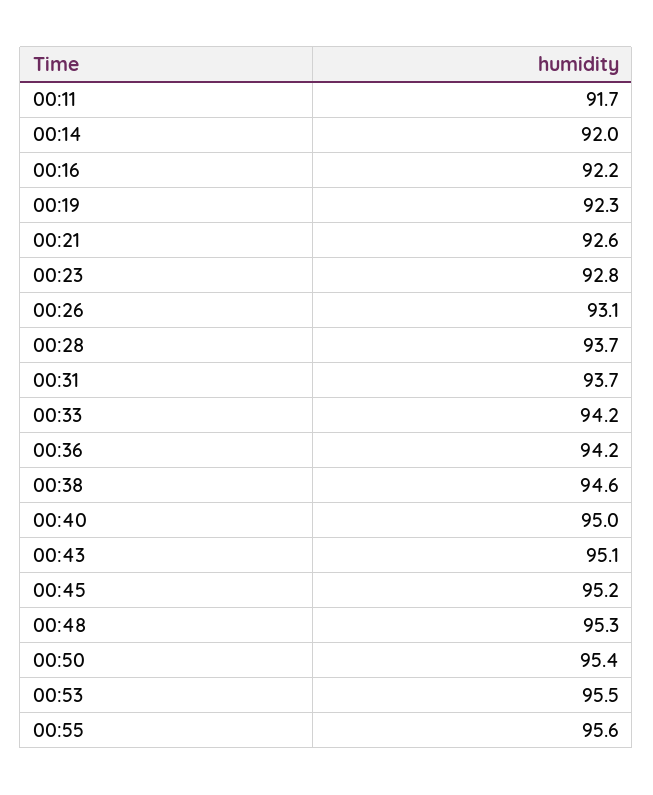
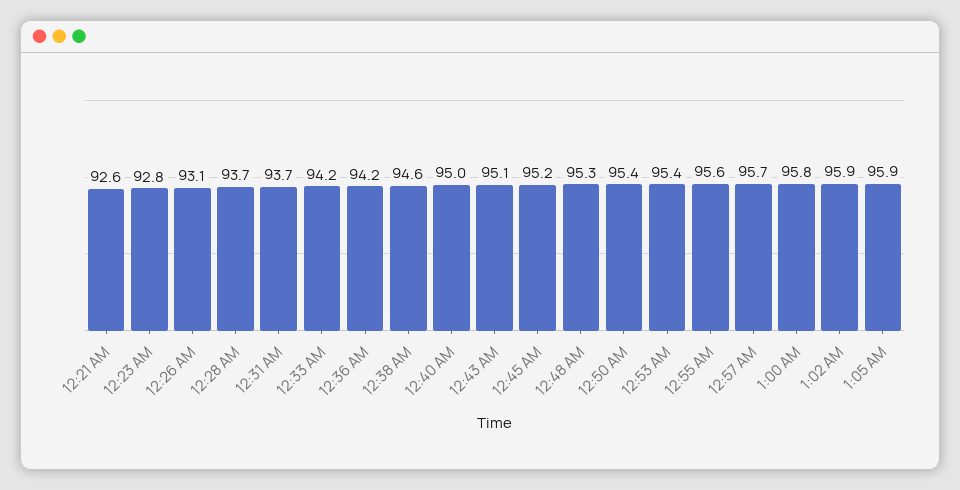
00:11: 91.7 -> none
00:14: 92 -> none
00:16: 92.2 -> none
00:19: 92.3 -> none
00:53: 95.5 -> 95.4
12:57 AM: none -> 95.7
1:00 AM: none -> 95.8
1:02 AM: none -> 95.9
1:05 AM: none -> 95.9

